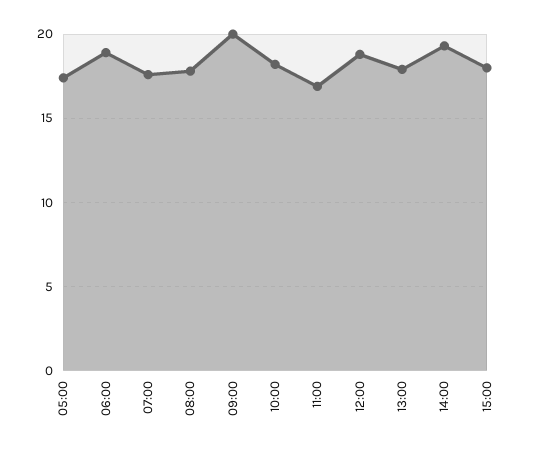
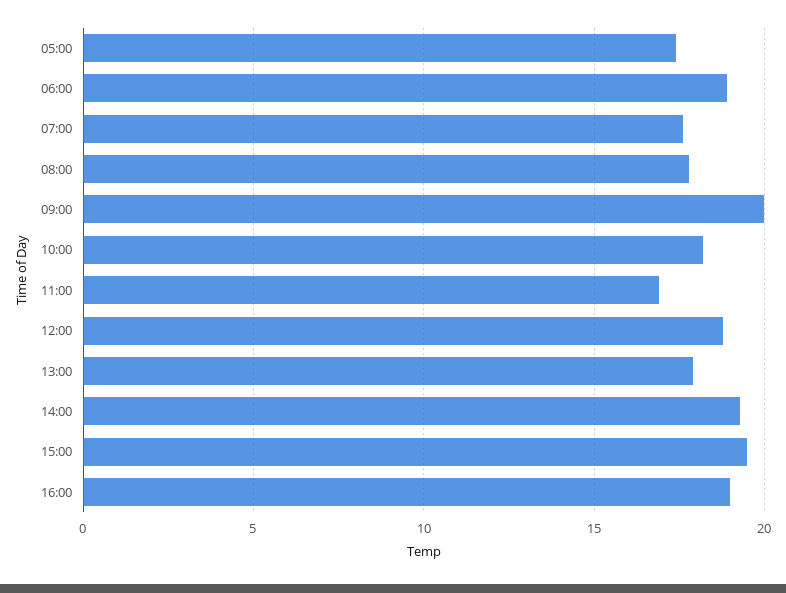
15:00: 18 -> 19.5
16:00: none -> 19

